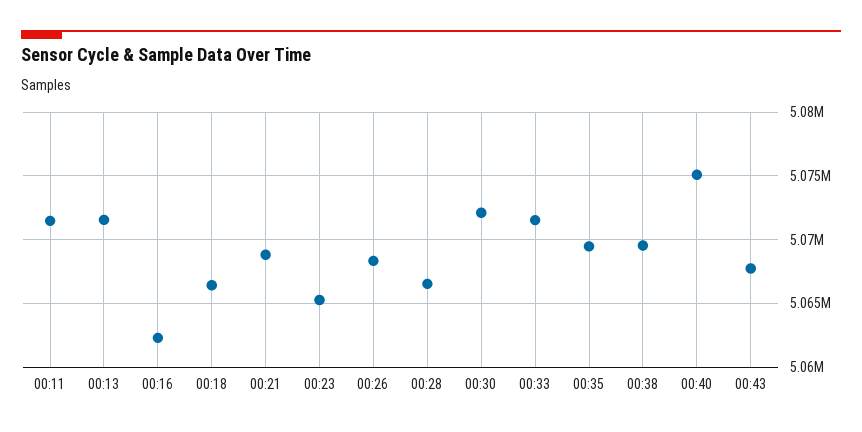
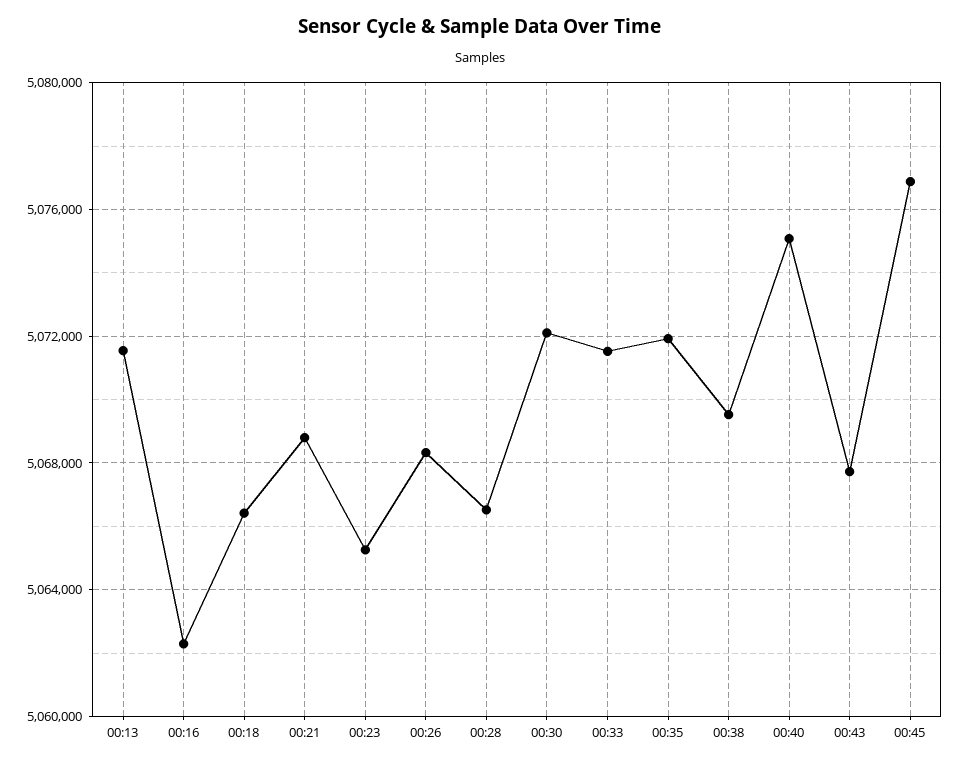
00:11: 5071500 -> none
00:35: 5069500 -> 5072000
00:45: none -> 5077000

